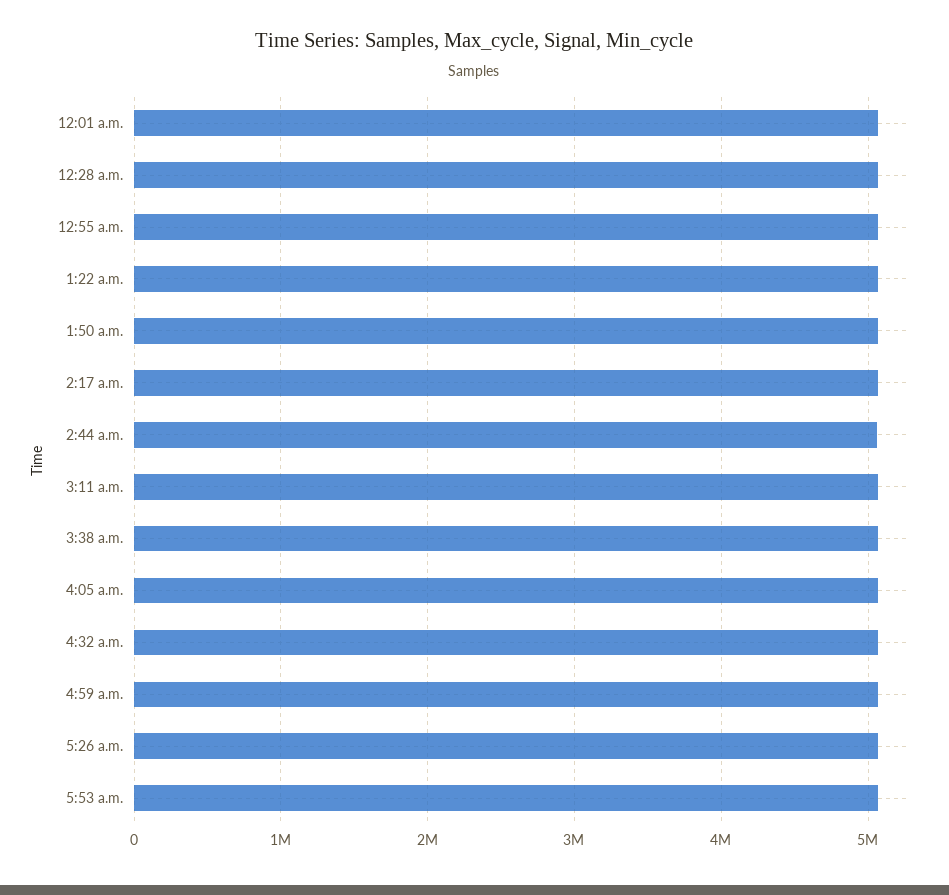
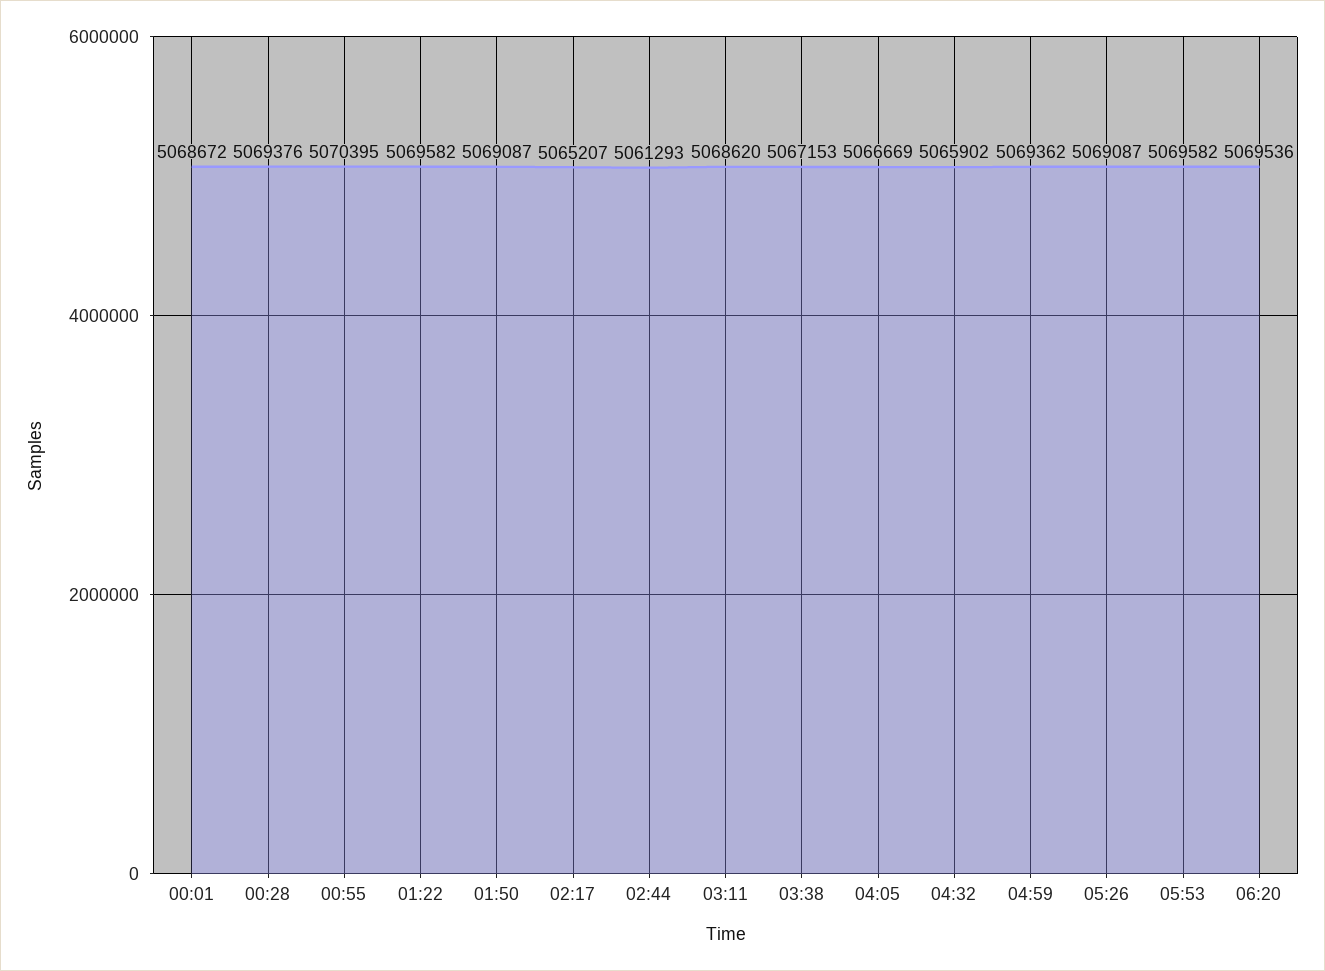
06:20: none -> 5069536

